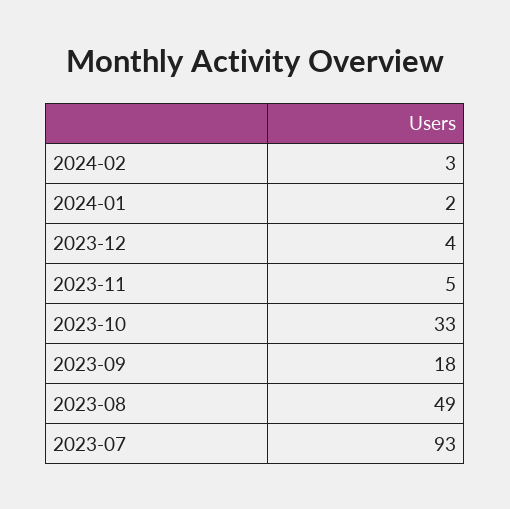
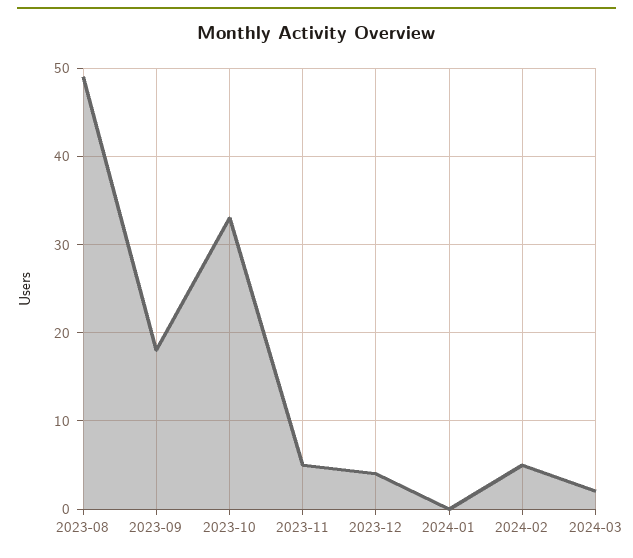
2024-02: 3 -> 5
2024-01: 2 -> 0
2023-07: 93 -> none
2024-03: none -> 2

